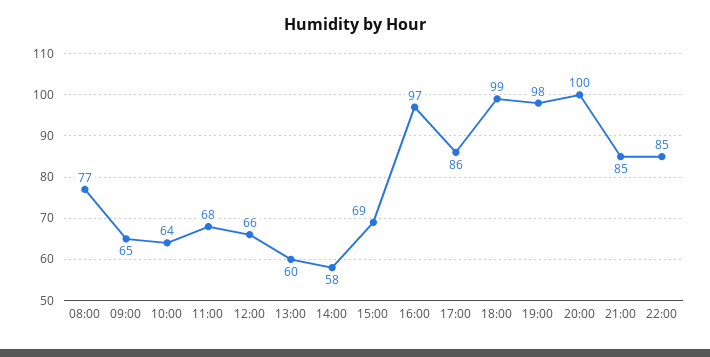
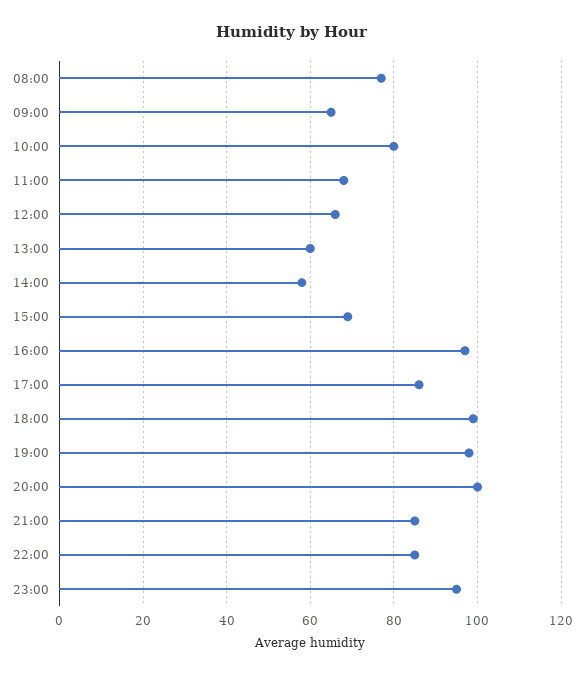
10:00: 64 -> 80
23:00: none -> 95

